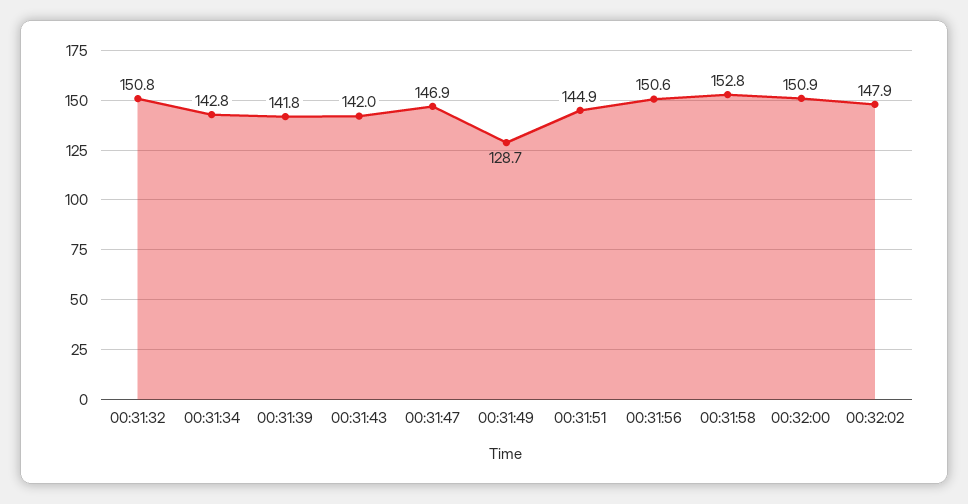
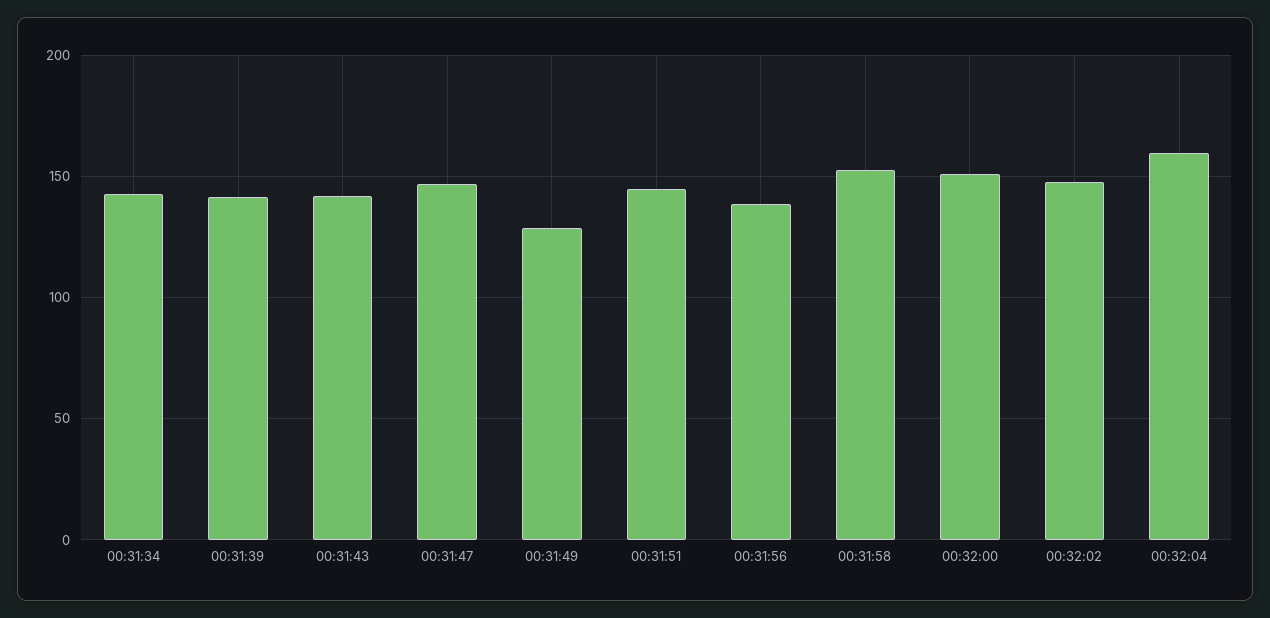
00:31:32: 150.8 -> none
00:31:56: 150.6 -> 140
00:32:04: none -> 160

